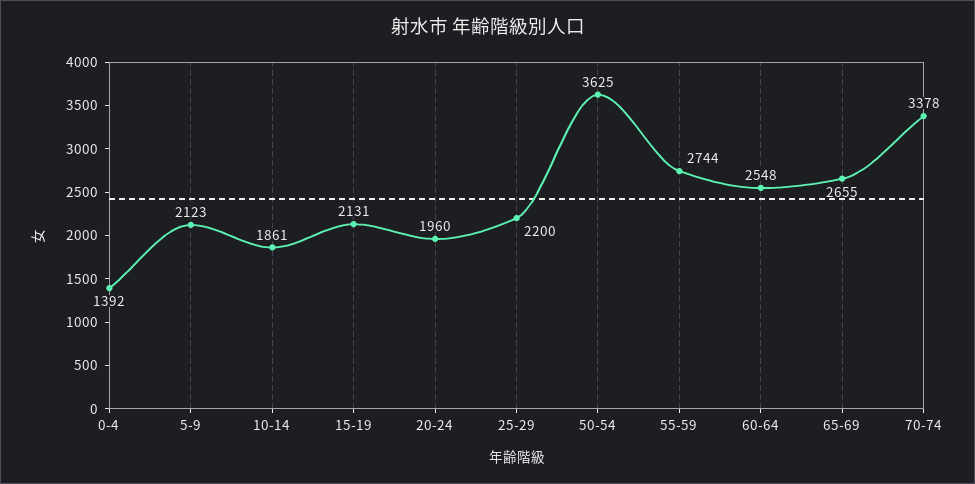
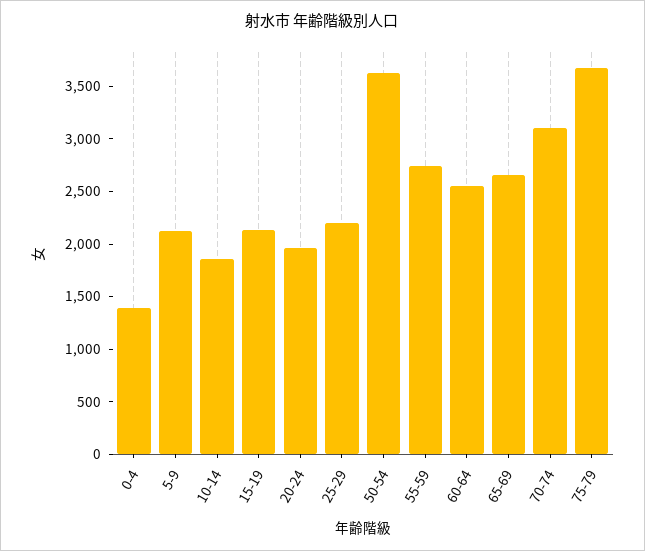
70-74: 3378 -> 3100
75-79: none -> 3700

